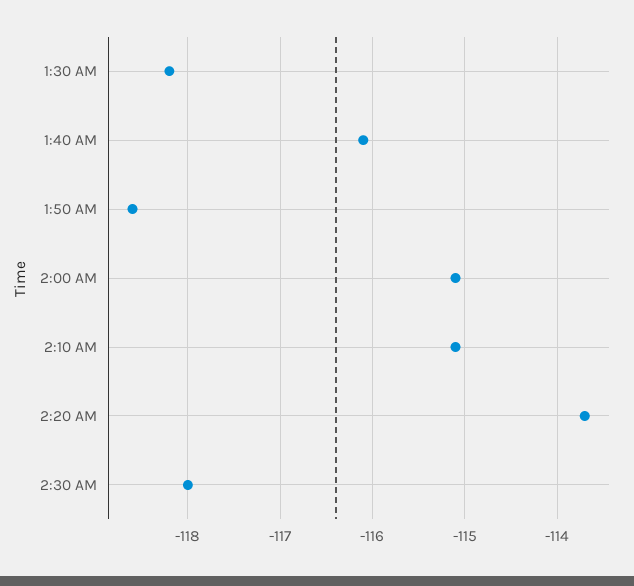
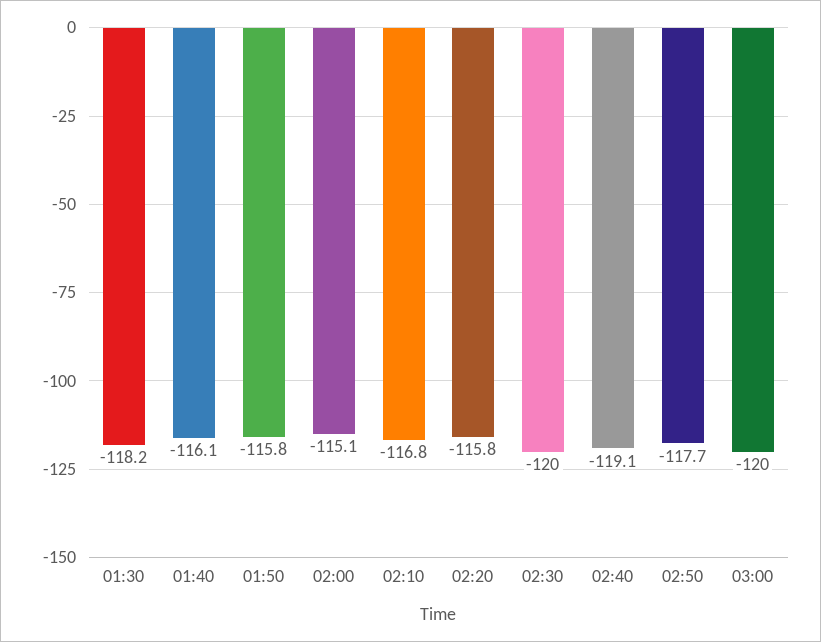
1:50 AM: -118.6 -> -115.8
2:10 AM: -115.1 -> -116.8
2:20 AM: -113.7 -> -115.8
2:30 AM: -118 -> -120
02:40: none -> -119.1
02:50: none -> -117.7
03:00: none -> -120

